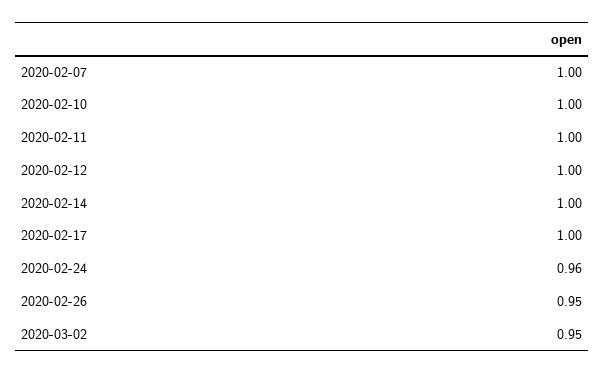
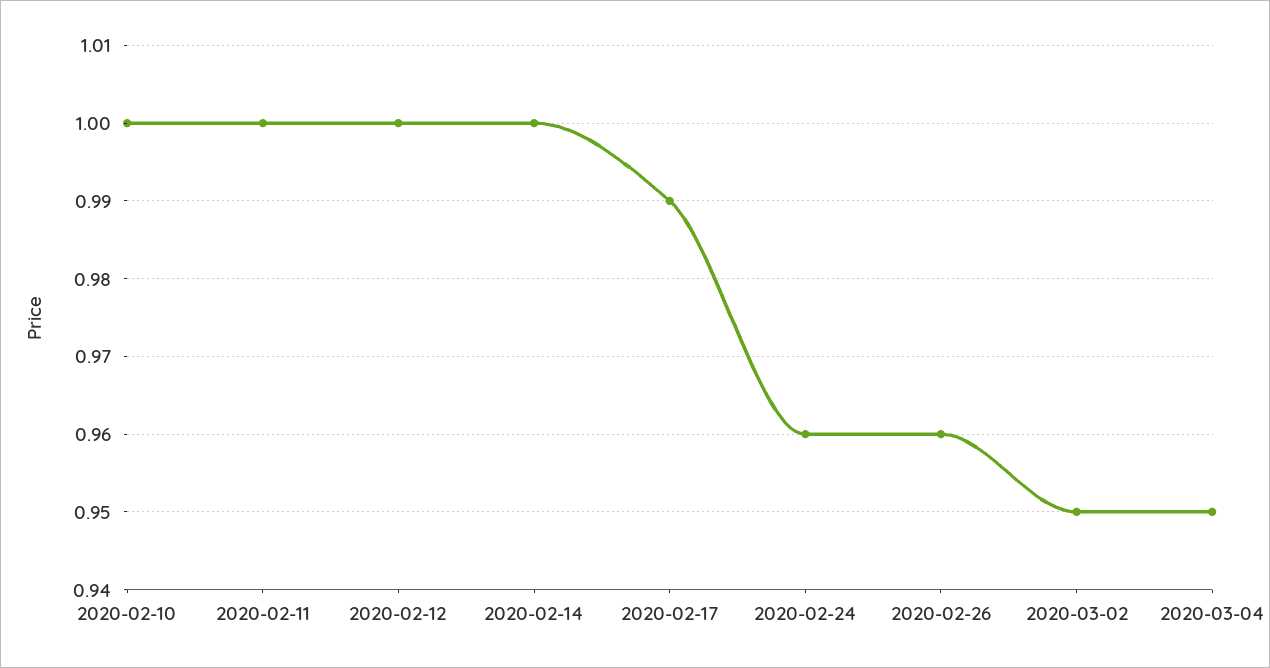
2020-02-07: 1 -> none
2020-02-17: 1 -> 0.99
2020-02-26: 0.95 -> 0.96
2020-03-04: none -> 0.95

